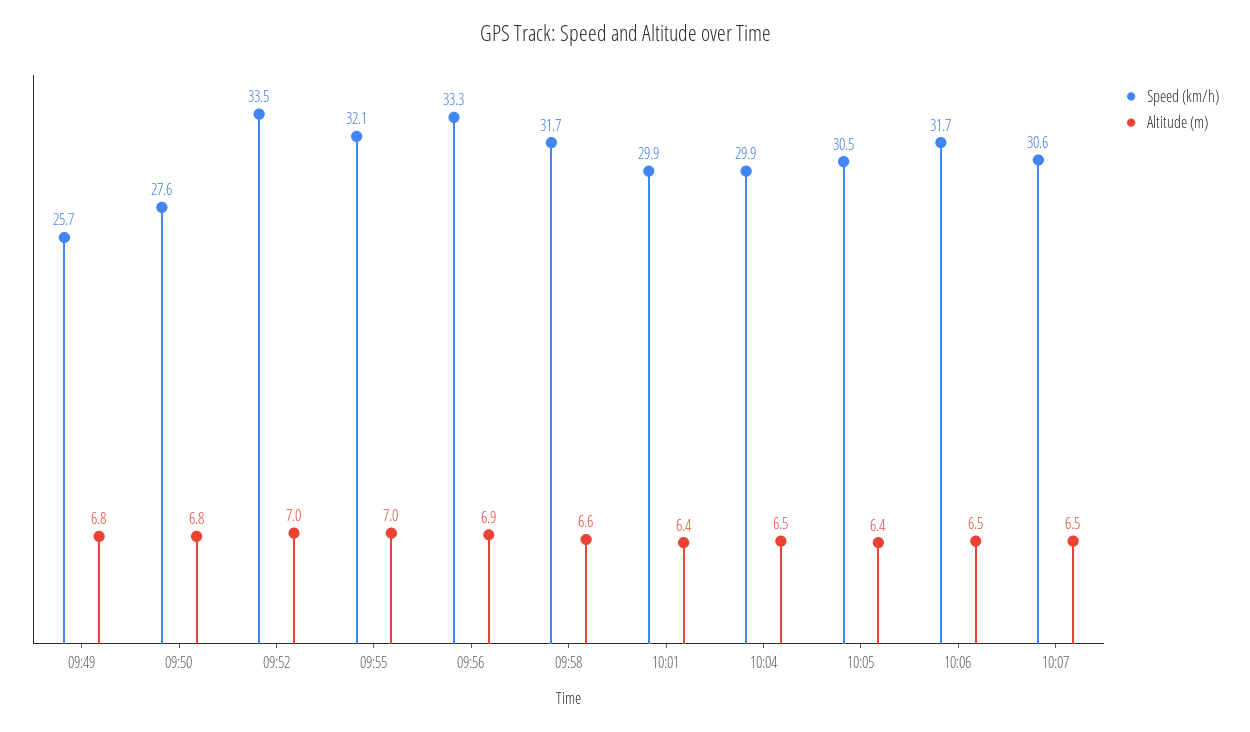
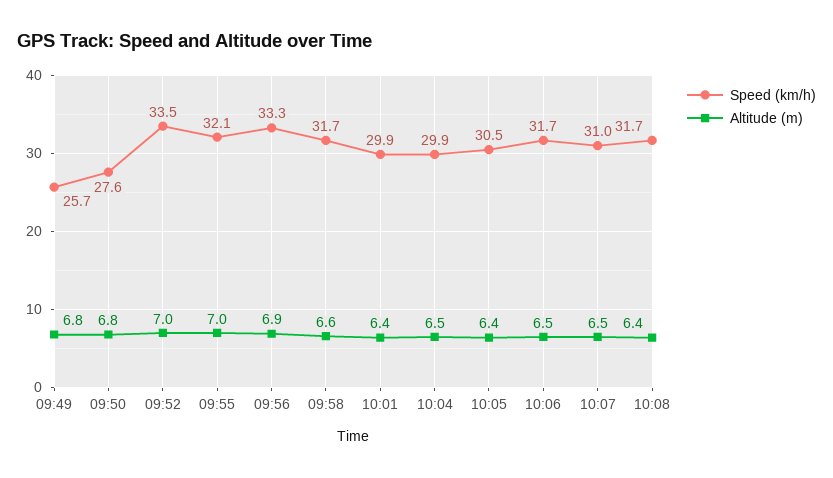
Speed (km/h), 10:07: 30.6 -> 31
Speed (km/h), 10:08: none -> 31.7
Altitude (m), 10:08: none -> 6.4

